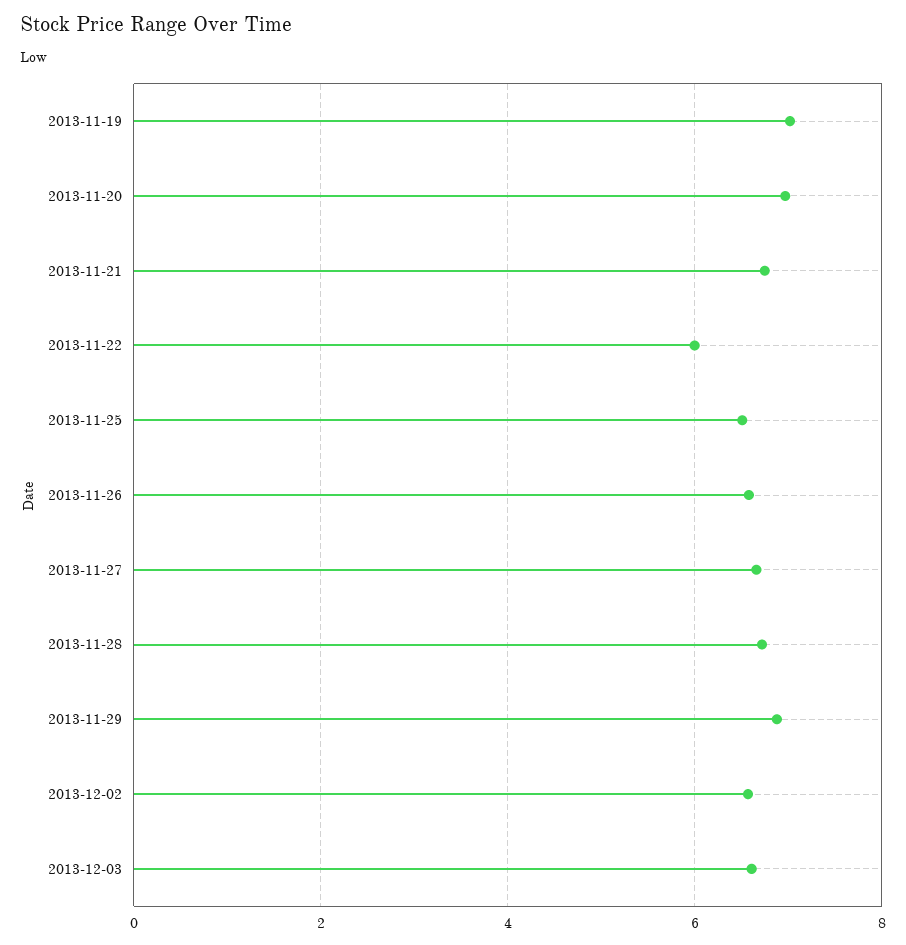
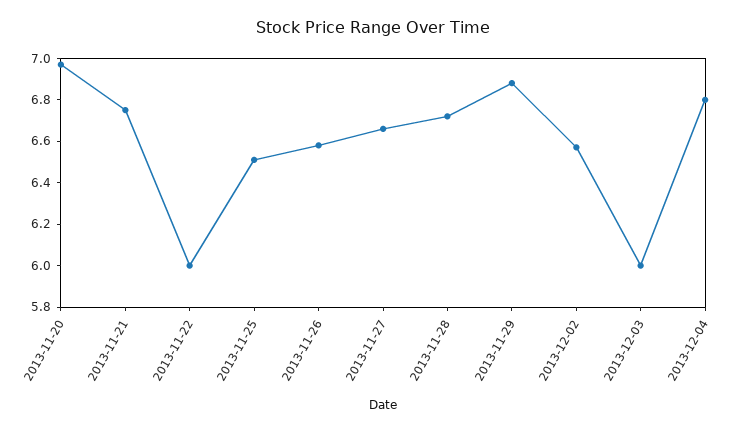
2013-11-19: 7 -> none
2013-12-03: 6.6 -> 6
2013-12-04: none -> 6.8

